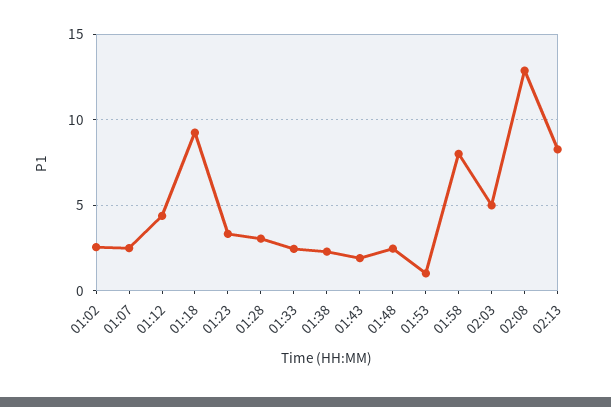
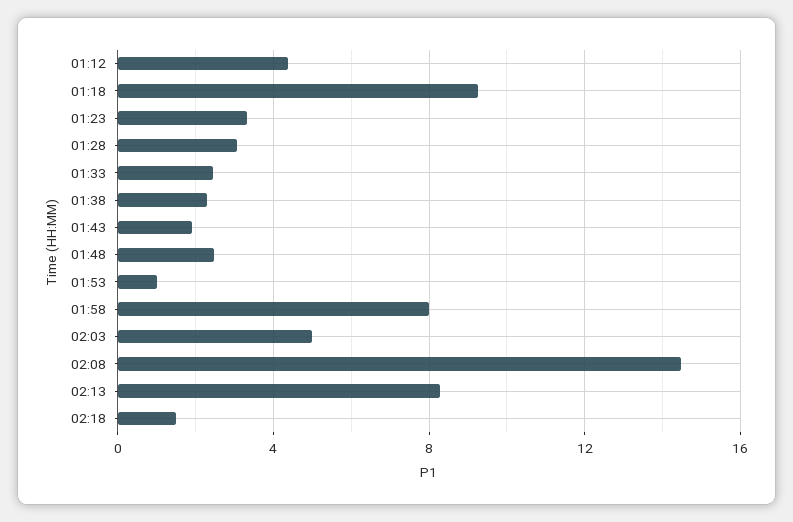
01:02: 2.5 -> none
01:07: 2.5 -> none
02:08: 13 -> 14.5
02:18: none -> 1.5

